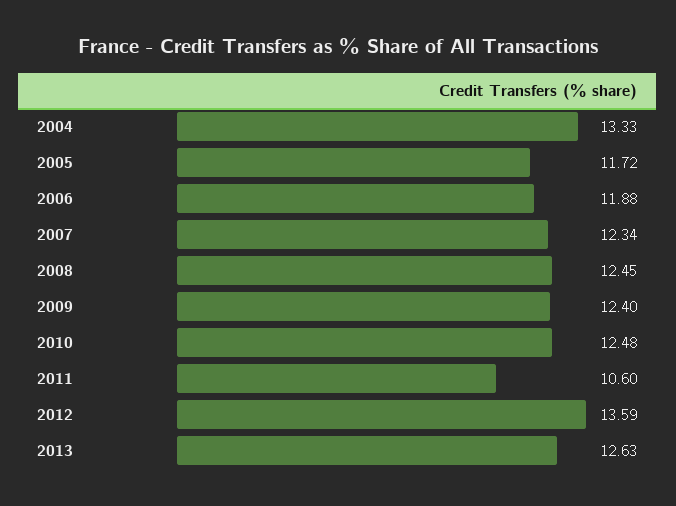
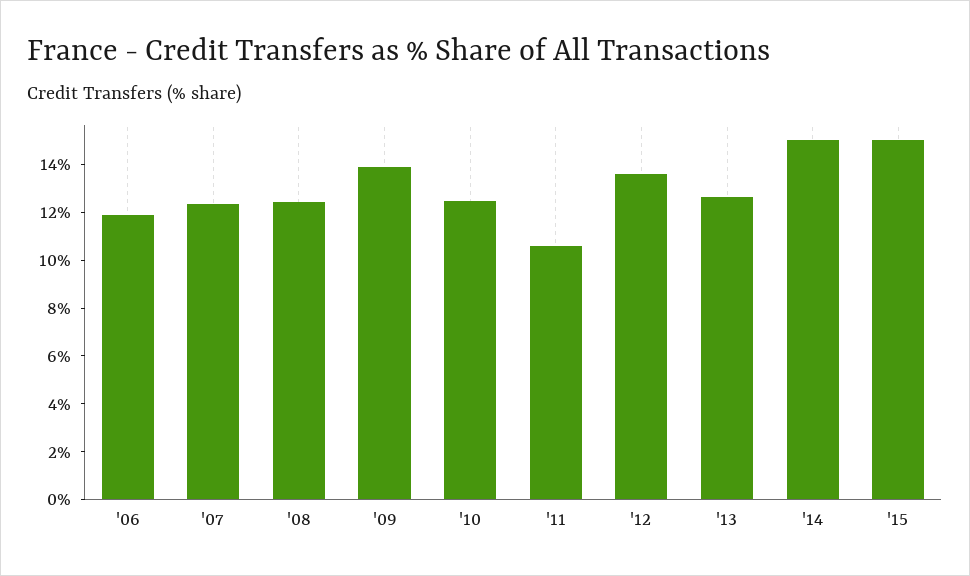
2004: 13.33 -> none
2005: 11.72 -> none
2009: 12.4 -> 14
'14: none -> 15
'15: none -> 15

